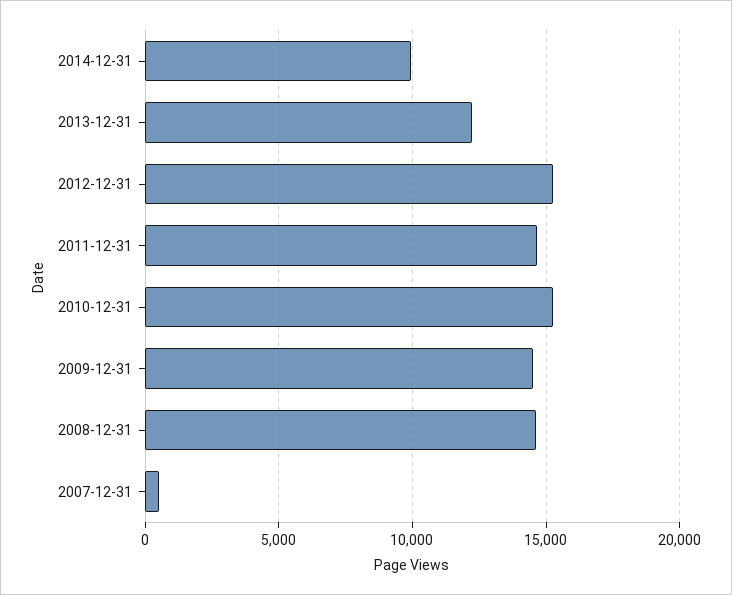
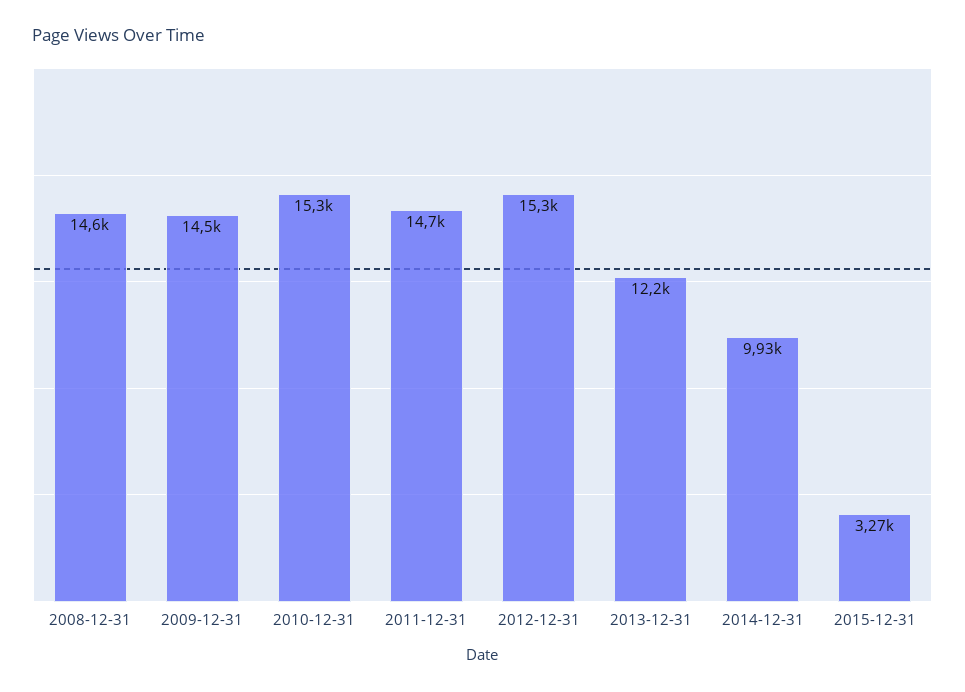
2007-12-31: 500 -> none
2015-12-31: none -> 3270

